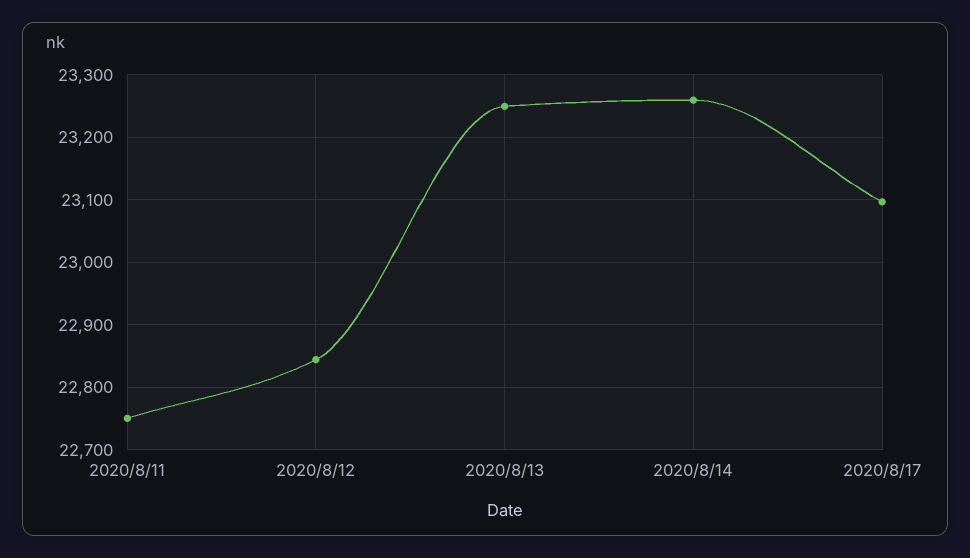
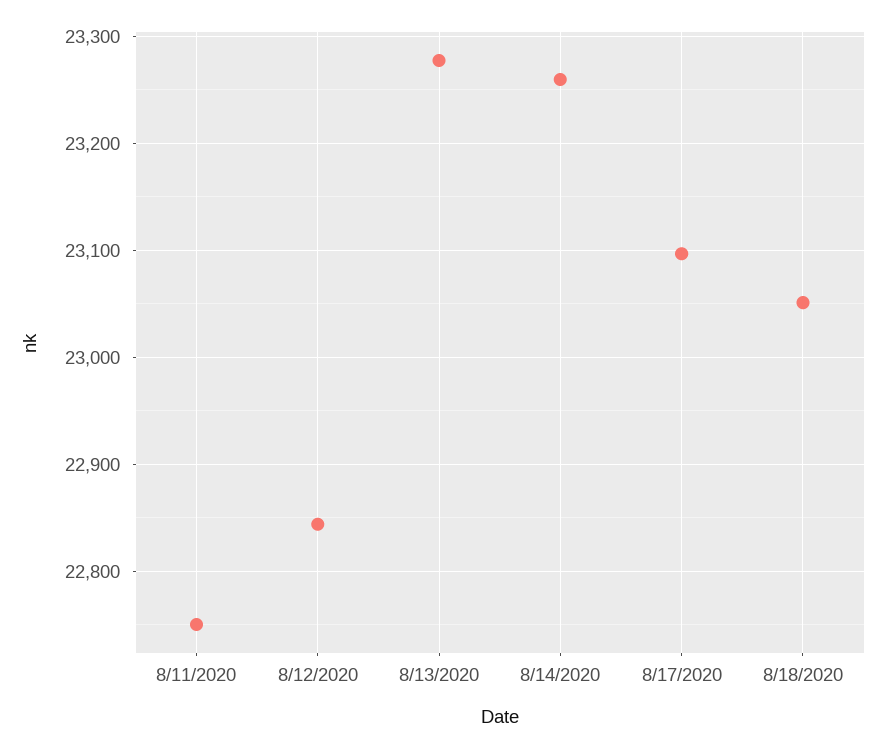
2020/8/13: 23250 -> 23280
8/18/2020: none -> 23050

